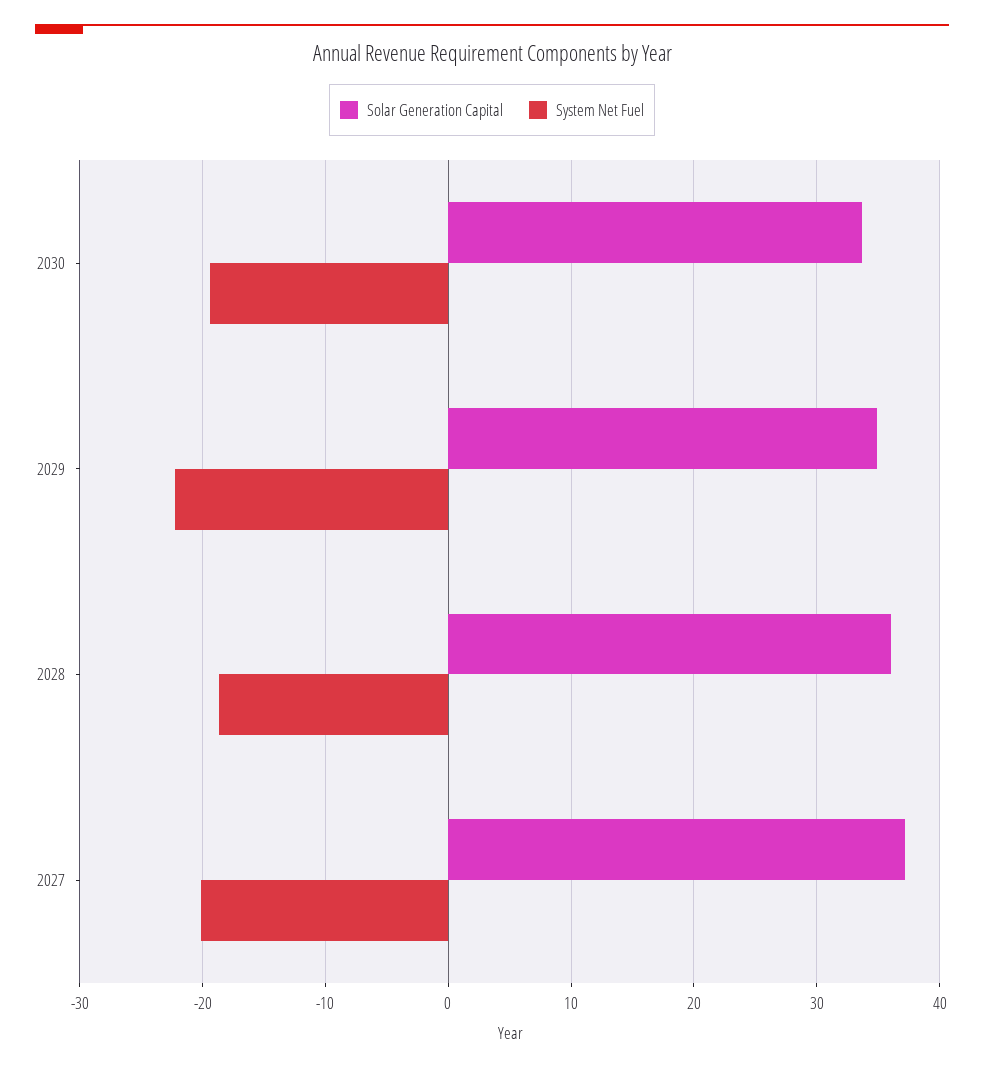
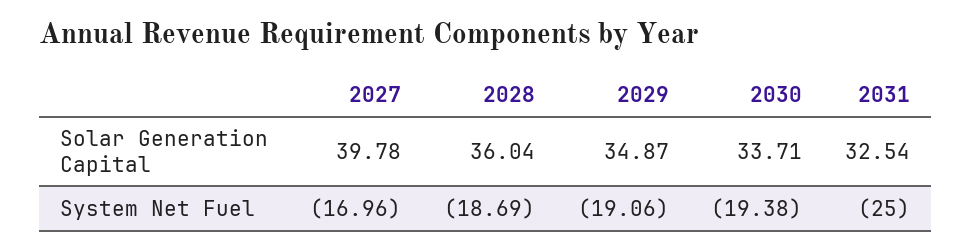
System Net Fuel, 2029: -22 -> -19.06
Solar Generation Capital, 2027: 37 -> 39.78
System Net Fuel, 2027: -20 -> -16.96
Solar Generation Capital, 2031: none -> 32.54
System Net Fuel, 2031: none -> -25

